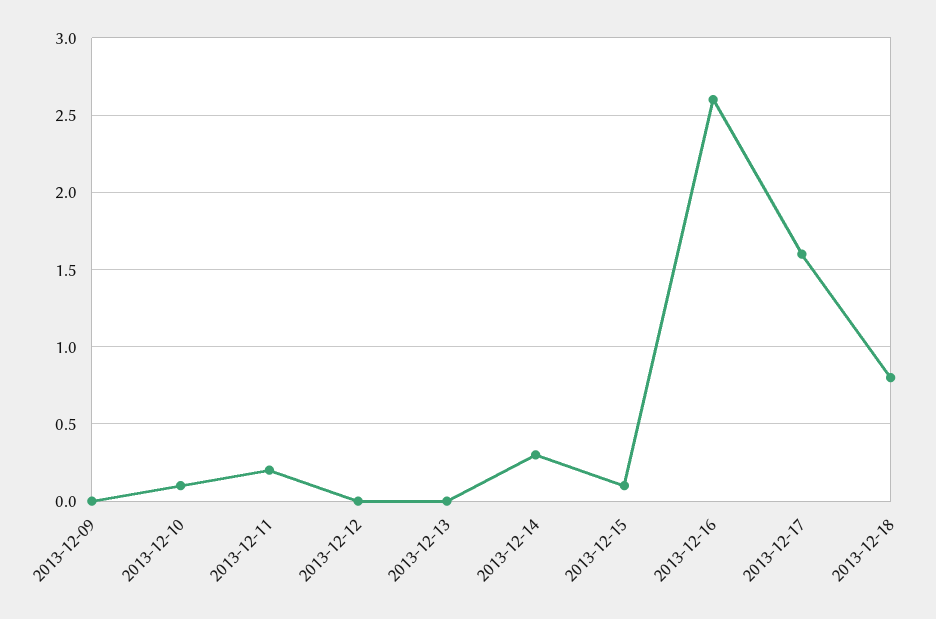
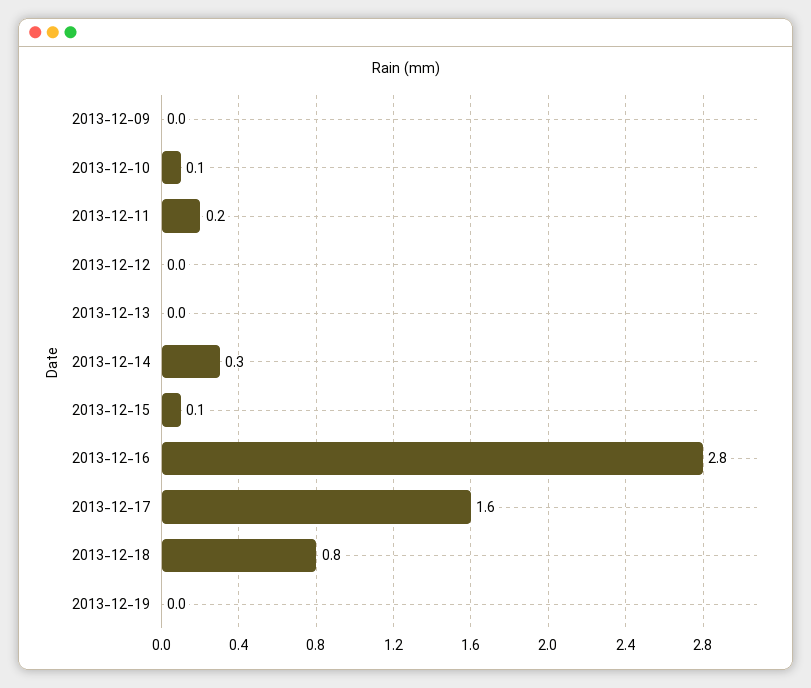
2013-12-16: 2.6 -> 2.8
2013-12-19: none -> 0

